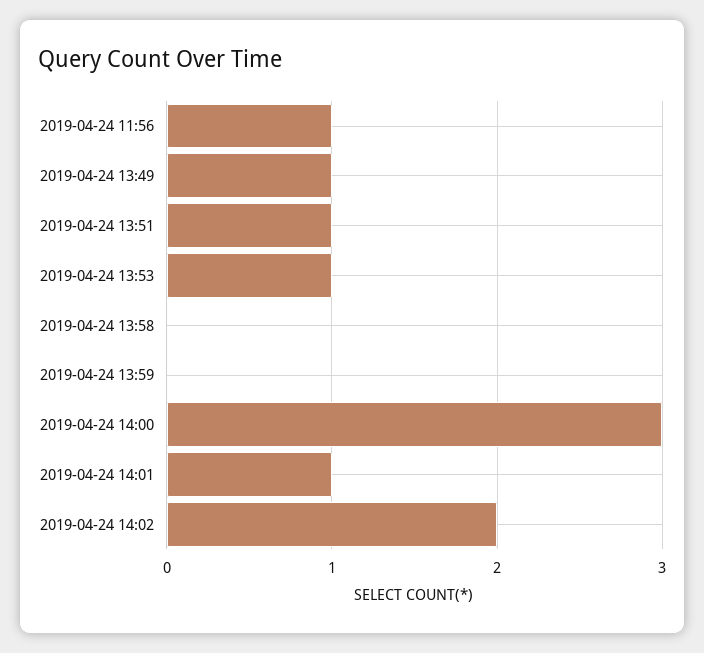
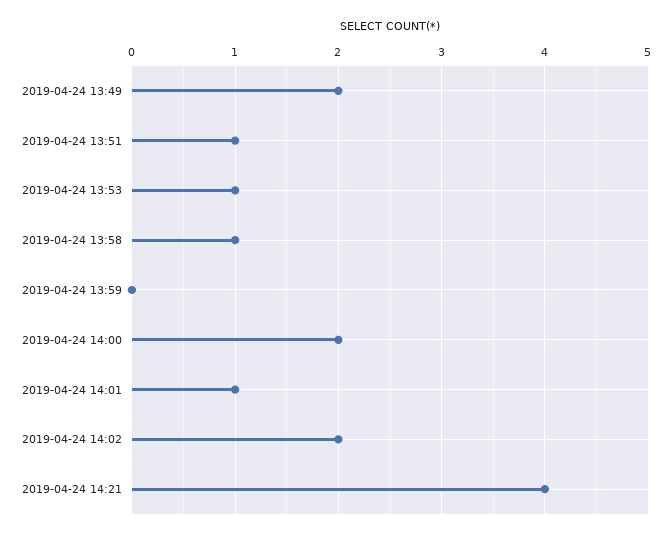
2019-04-24 11:56: 1 -> none
2019-04-24 13:49: 1 -> 2
2019-04-24 13:58: 0 -> 1
2019-04-24 14:00: 3 -> 2
2019-04-24 14:21: none -> 4

